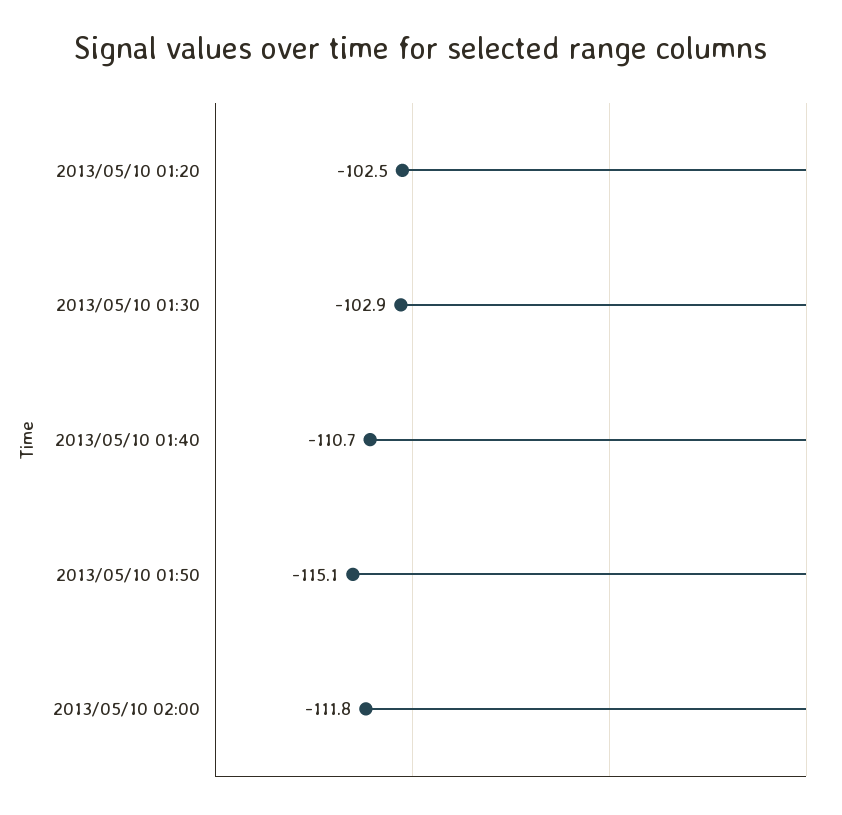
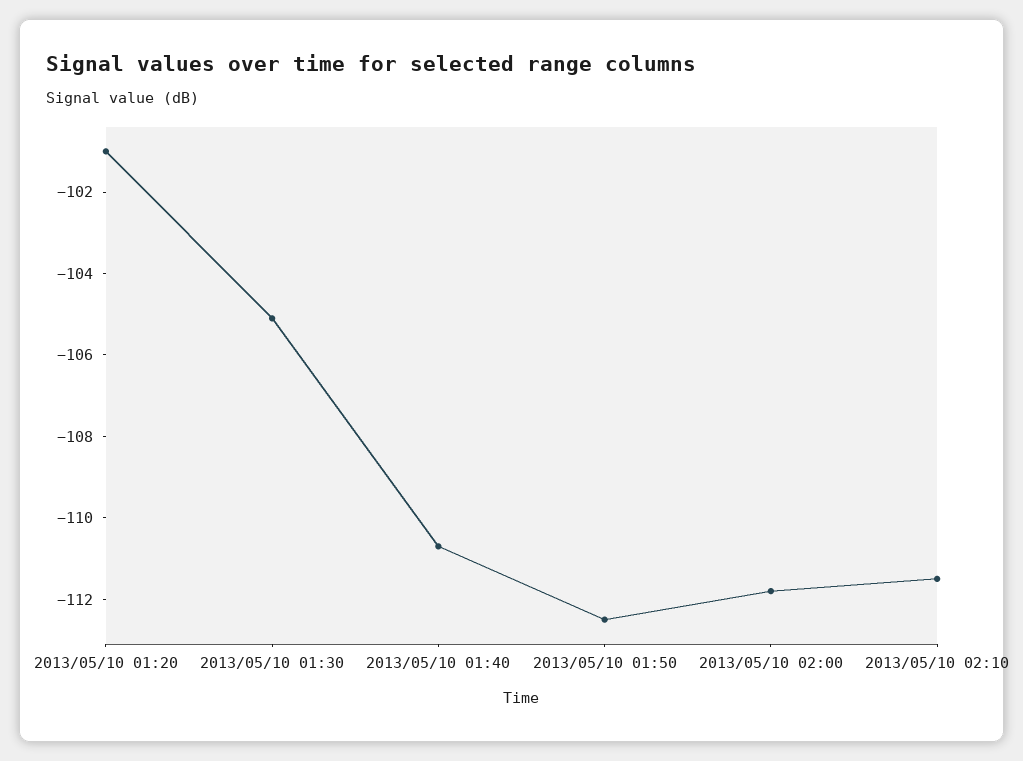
2013/05/10 01:20: -102.5 -> -101
2013/05/10 01:30: -102.9 -> -105
2013/05/10 01:50: -115.1 -> -112.5
2013/05/10 02:10: none -> -111.5

